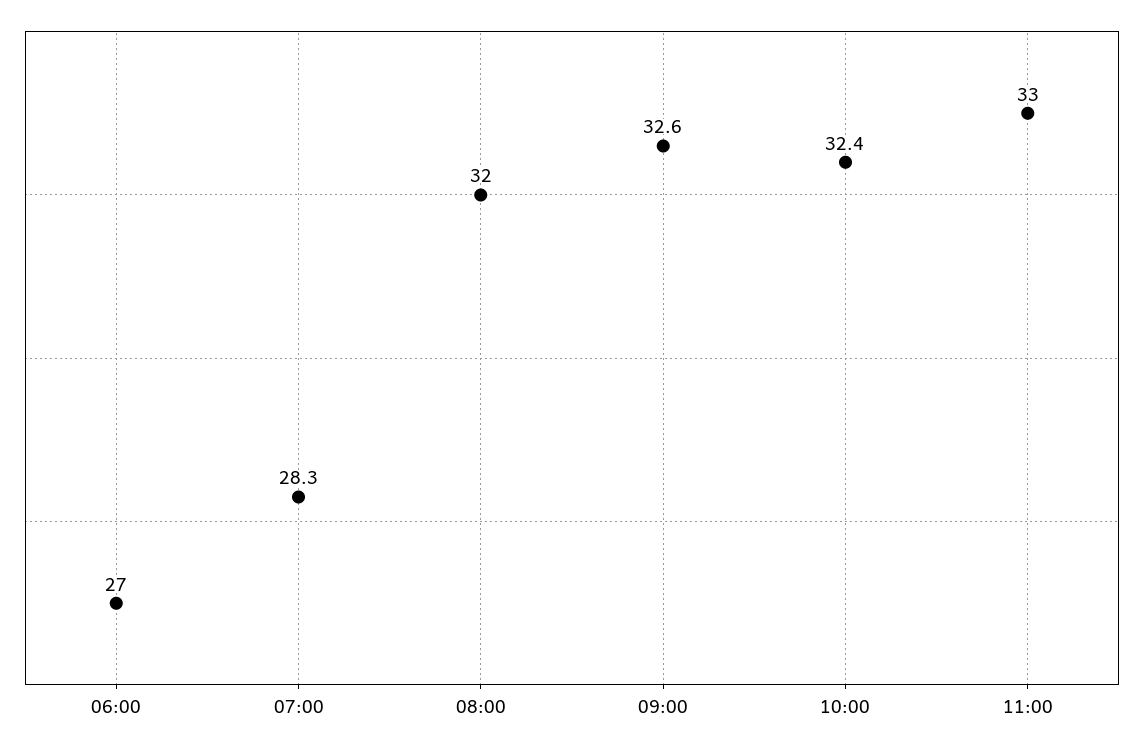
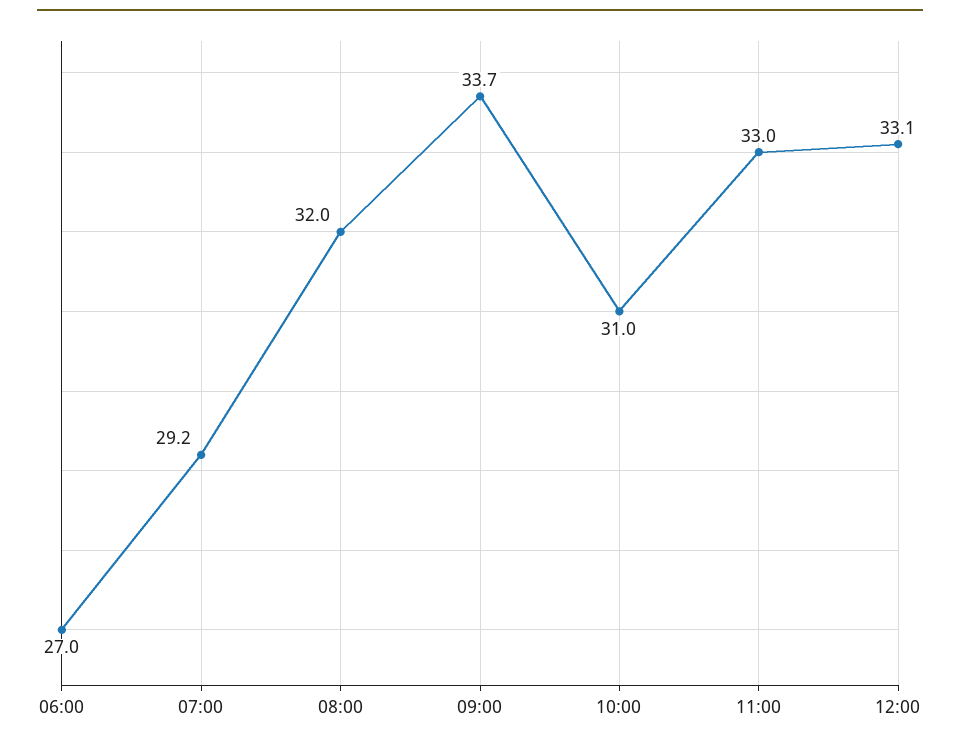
07:00: 28.3 -> 29.2
09:00: 32.6 -> 33.7
10:00: 32.4 -> 31
12:00: none -> 33.1

